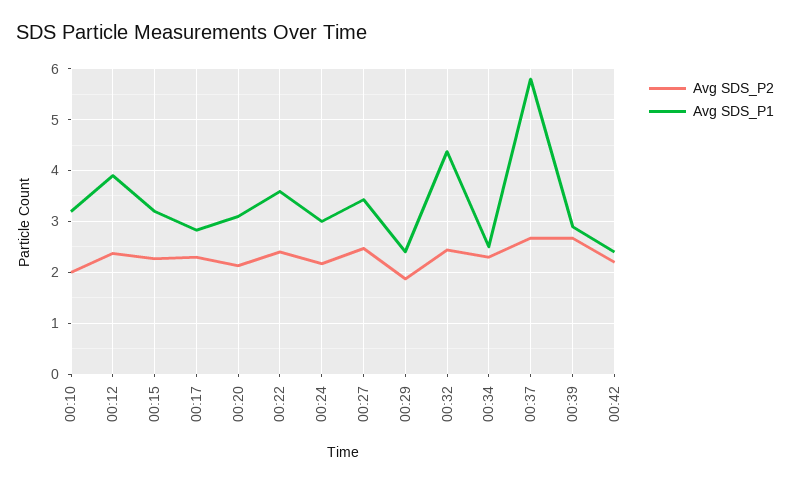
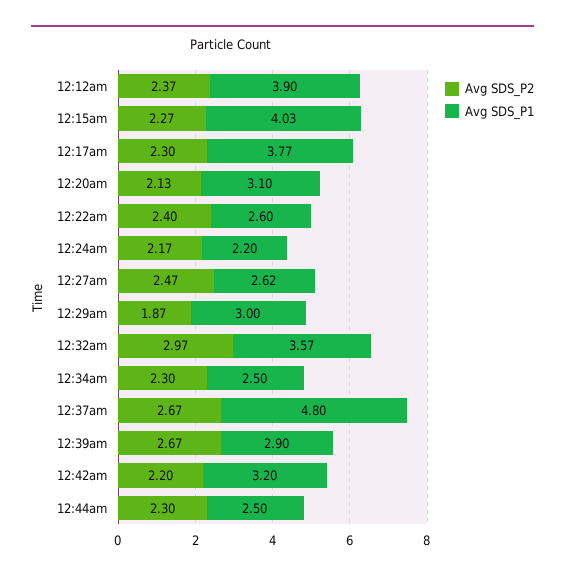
Avg SDS_P2, 00:10: 2 -> none
Avg SDS_P1, 00:10: 3.2 -> none
Avg SDS_P1, 00:15: 3.2 -> 4.03
Avg SDS_P1, 00:17: 2.8 -> 3.77
Avg SDS_P1, 00:22: 3.6 -> 2.6
Avg SDS_P1, 00:24: 3 -> 2.2
Avg SDS_P1, 00:27: 3.4 -> 2.62
Avg SDS_P1, 00:29: 2.4 -> 3
Avg SDS_P2, 00:32: 2.4 -> 2.97
Avg SDS_P1, 00:32: 4.4 -> 3.57
Avg SDS_P1, 00:37: 5.8 -> 4.8
Avg SDS_P1, 00:42: 2.4 -> 3.2
Avg SDS_P2, 12:44am: none -> 2.3
Avg SDS_P1, 12:44am: none -> 2.5

